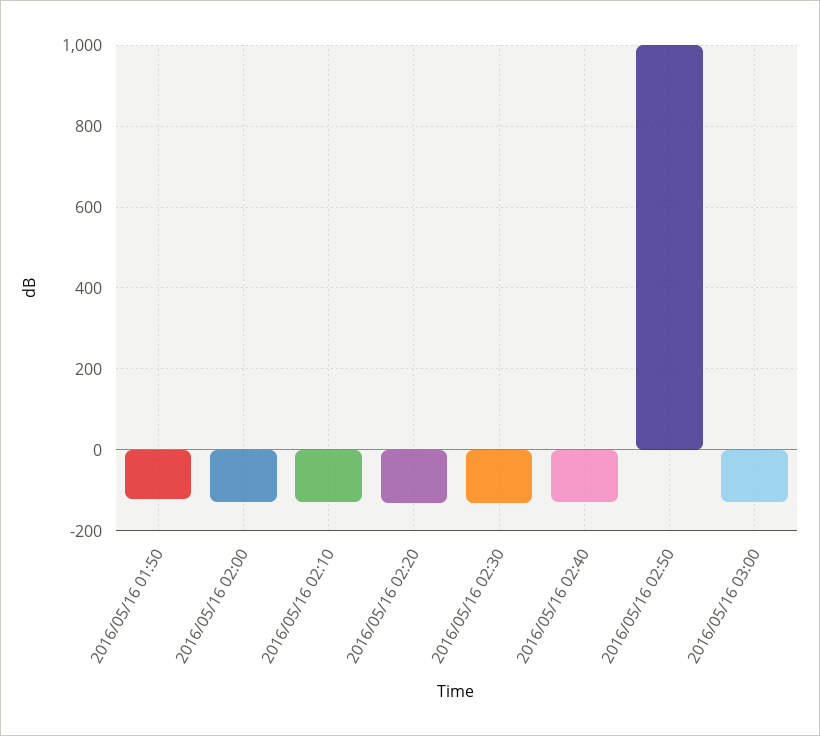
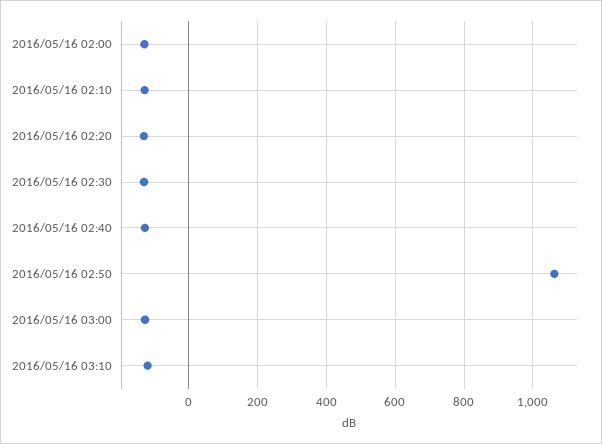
2016/05/16 01:50: -120 -> none
2016/05/16 02:50: 1000 -> 1060
2016/05/16 03:10: none -> -120

